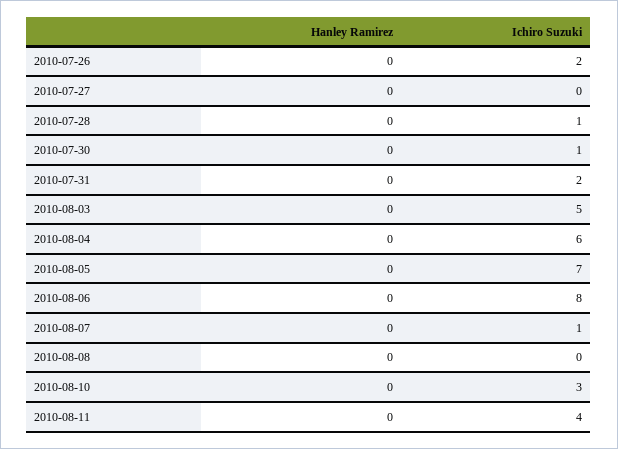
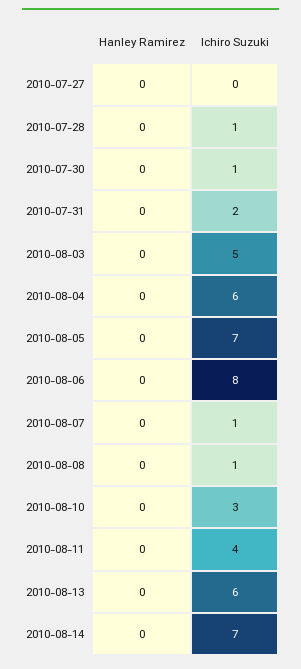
Hanley Ramirez, 2010-07-26: 0 -> none
Ichiro Suzuki, 2010-07-26: 2 -> none
Ichiro Suzuki, 2010-08-08: 0 -> 1
Hanley Ramirez, 2010-08-13: none -> 0
Ichiro Suzuki, 2010-08-13: none -> 6
Hanley Ramirez, 2010-08-14: none -> 0
Ichiro Suzuki, 2010-08-14: none -> 7

